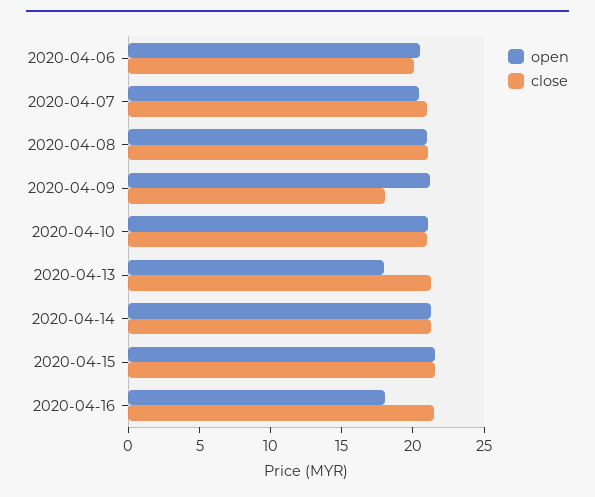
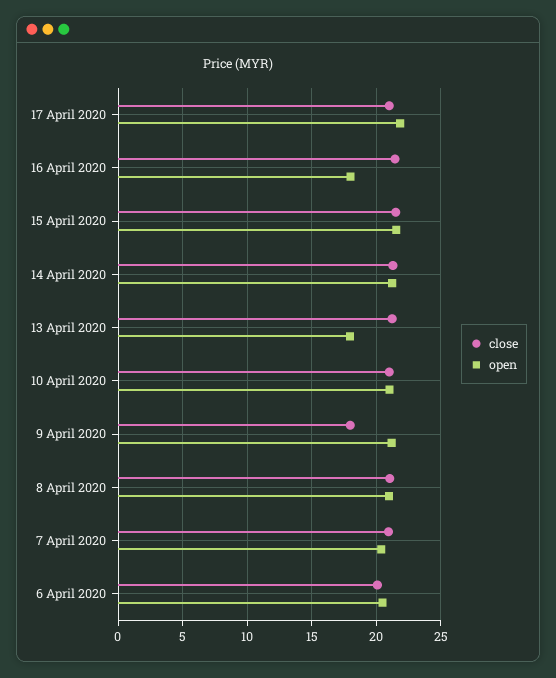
close, 17 April 2020: none -> 21
open, 17 April 2020: none -> 22

